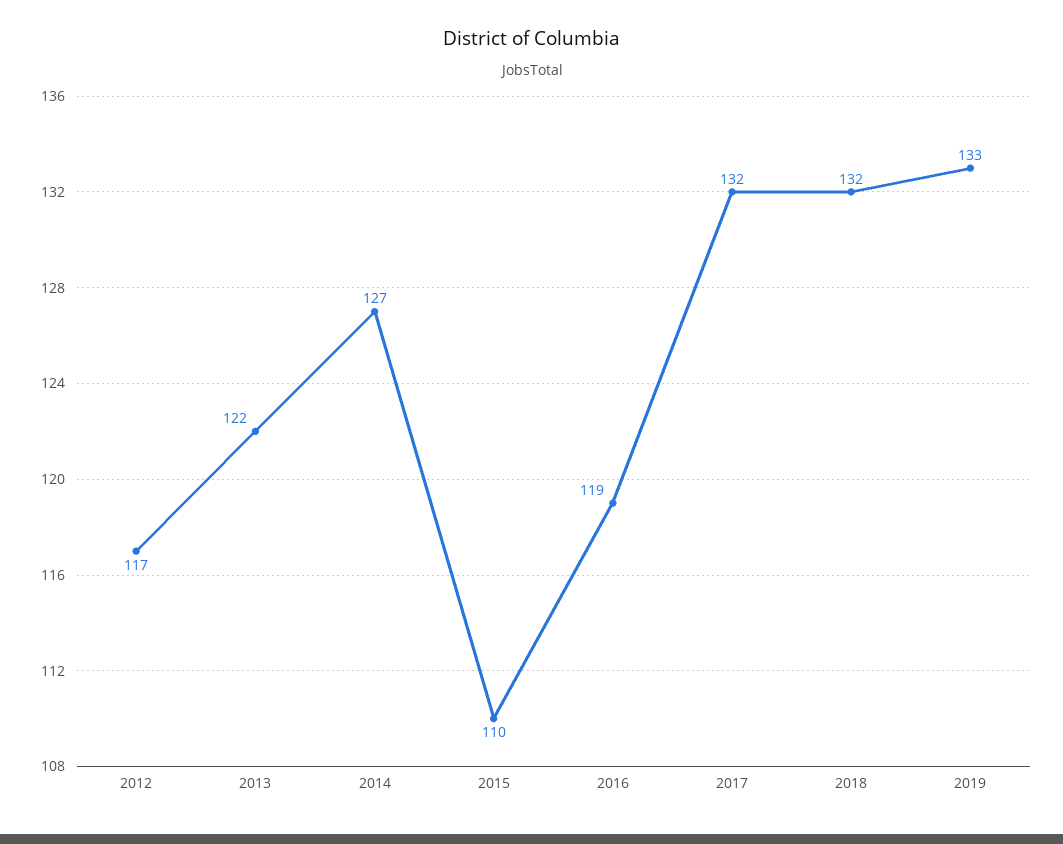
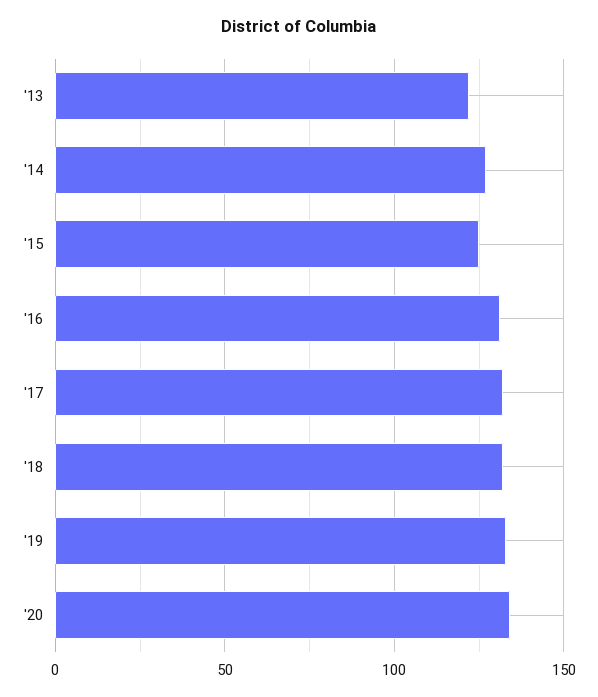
2012: 117 -> none
2015: 110 -> 125
2016: 119 -> 130
'20: none -> 135

